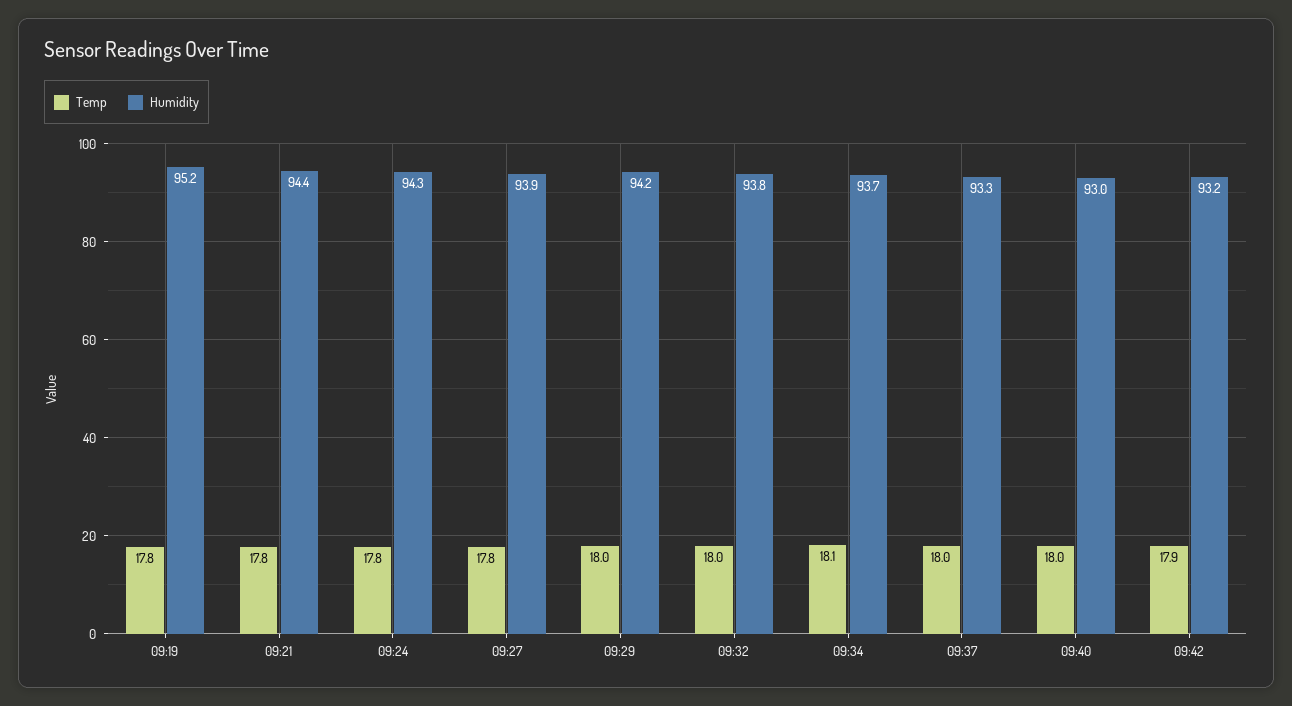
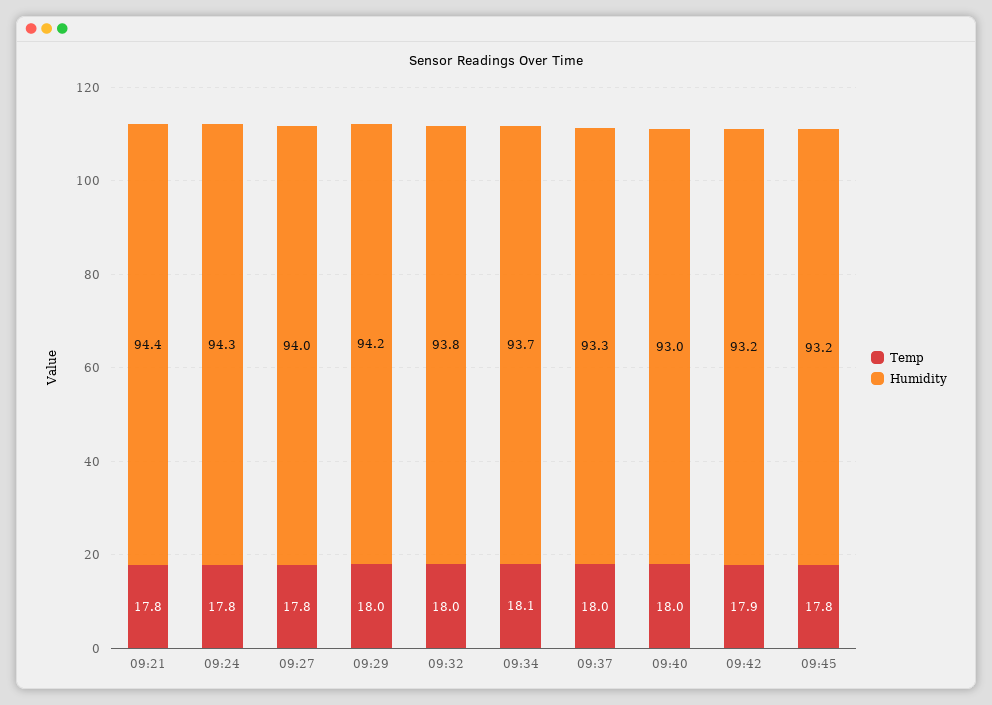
Temp, 09:19: 17.8 -> none
Humidity, 09:19: 95.2 -> none
Humidity, 09:27: 93.9 -> 94
Temp, 09:45: none -> 17.8
Humidity, 09:45: none -> 93.2

